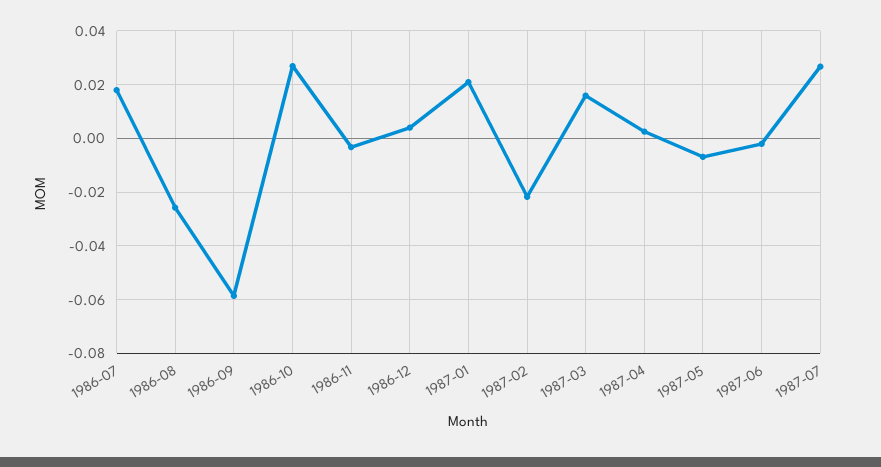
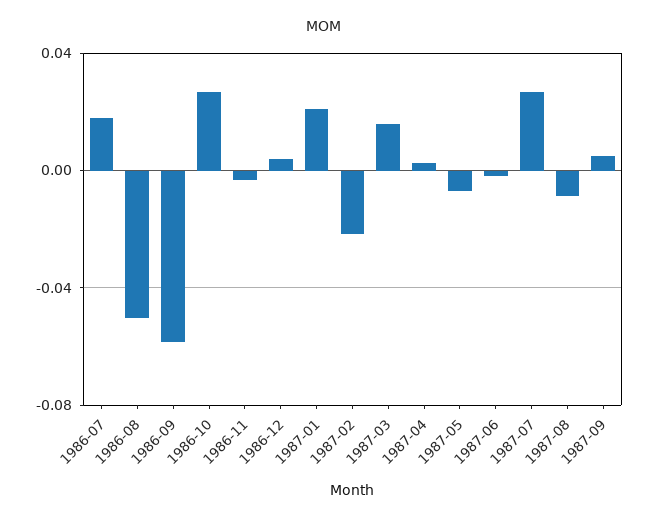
1986-08: -0.025 -> -0.05
1987-08: none -> -0.01
1987-09: none -> 0.005

